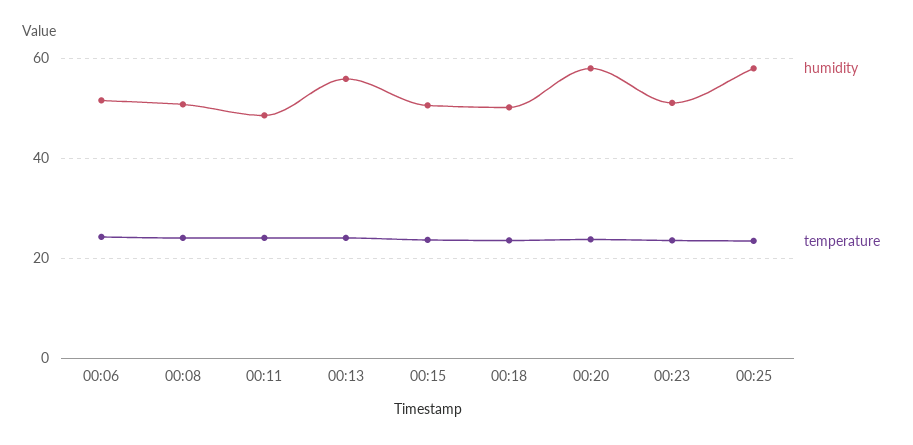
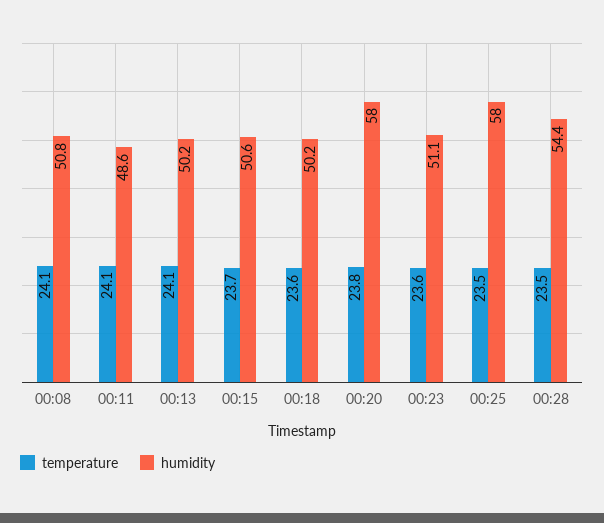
humidity, 00:06: 52 -> none
temperature, 00:06: 24 -> none
humidity, 00:13: 56 -> 50.2
temperature, 00:28: none -> 23.5
humidity, 00:28: none -> 54.4

